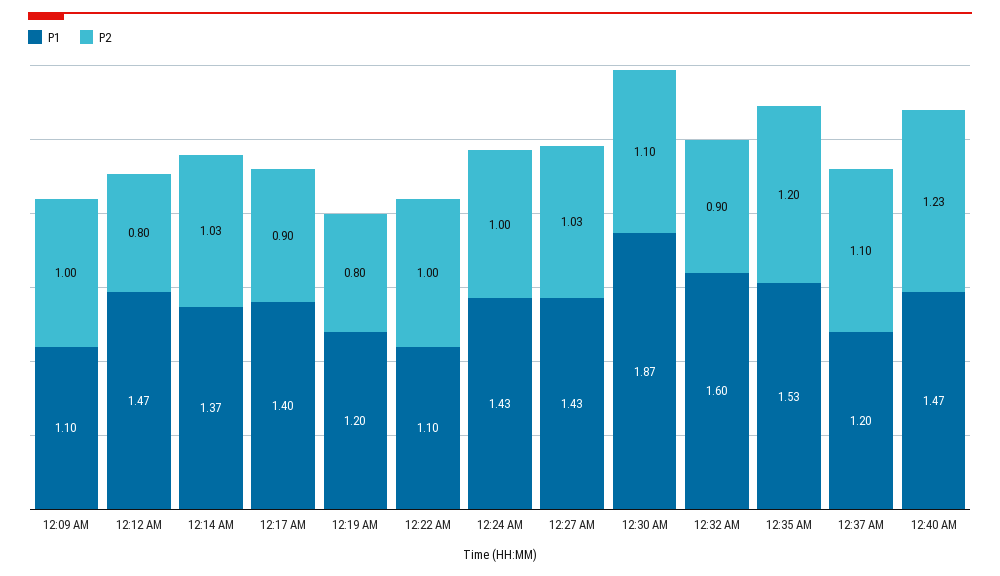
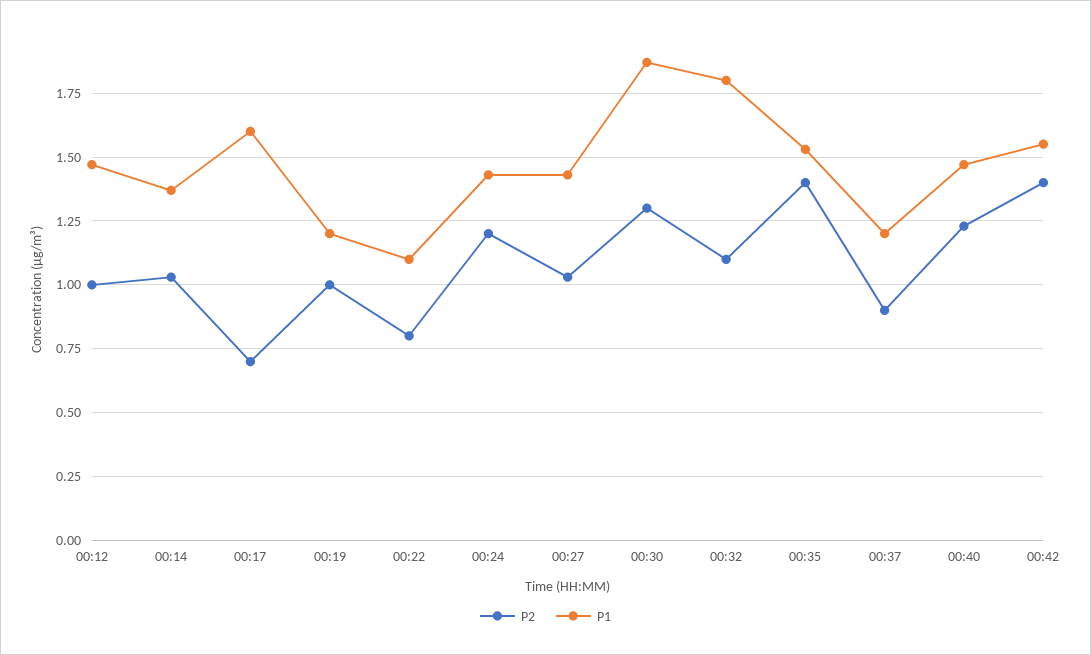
P1, 12:09 AM: 1.1 -> none
P2, 12:09 AM: 1 -> none
P2, 12:12 AM: 0.8 -> 1
P1, 12:17 AM: 1.4 -> 1.6
P2, 12:17 AM: 0.9 -> 0.7
P2, 12:19 AM: 0.8 -> 1
P2, 12:22 AM: 1 -> 0.8
P2, 12:24 AM: 1 -> 1.2
P2, 12:30 AM: 1.1 -> 1.3
P1, 12:32 AM: 1.6 -> 1.8
P2, 12:32 AM: 0.9 -> 1.1
P2, 12:35 AM: 1.2 -> 1.4
P2, 12:37 AM: 1.1 -> 0.9
P2, 00:42: none -> 1.4
P1, 00:42: none -> 1.55

